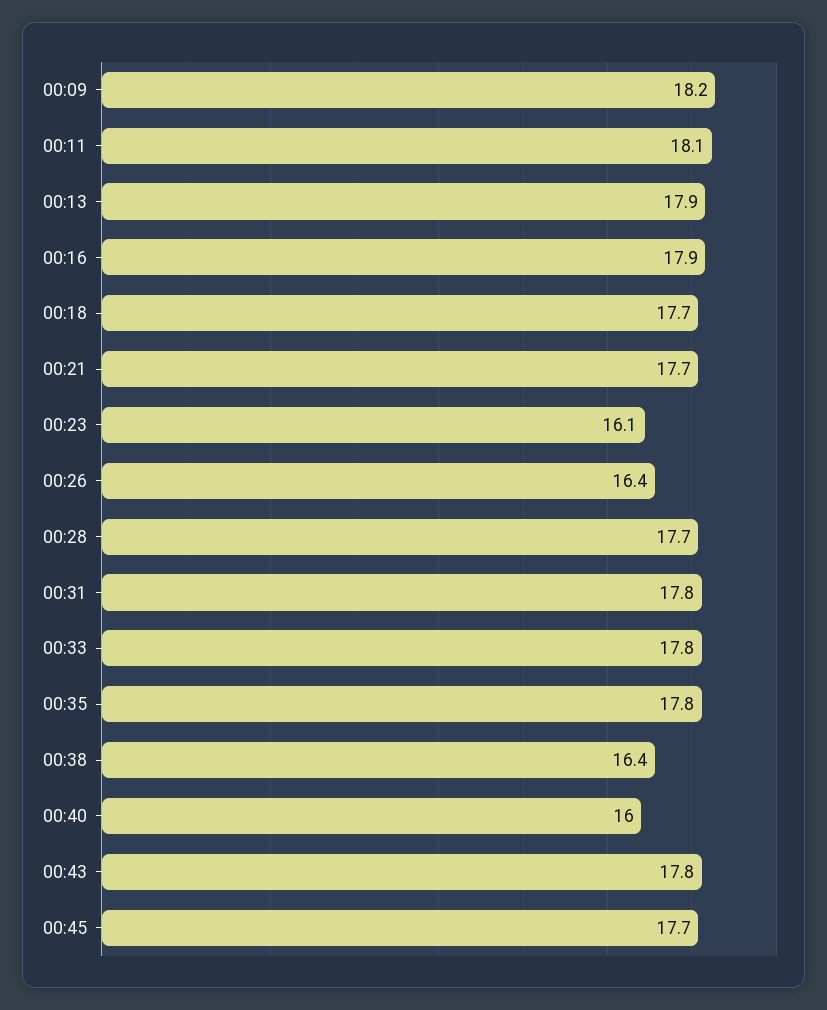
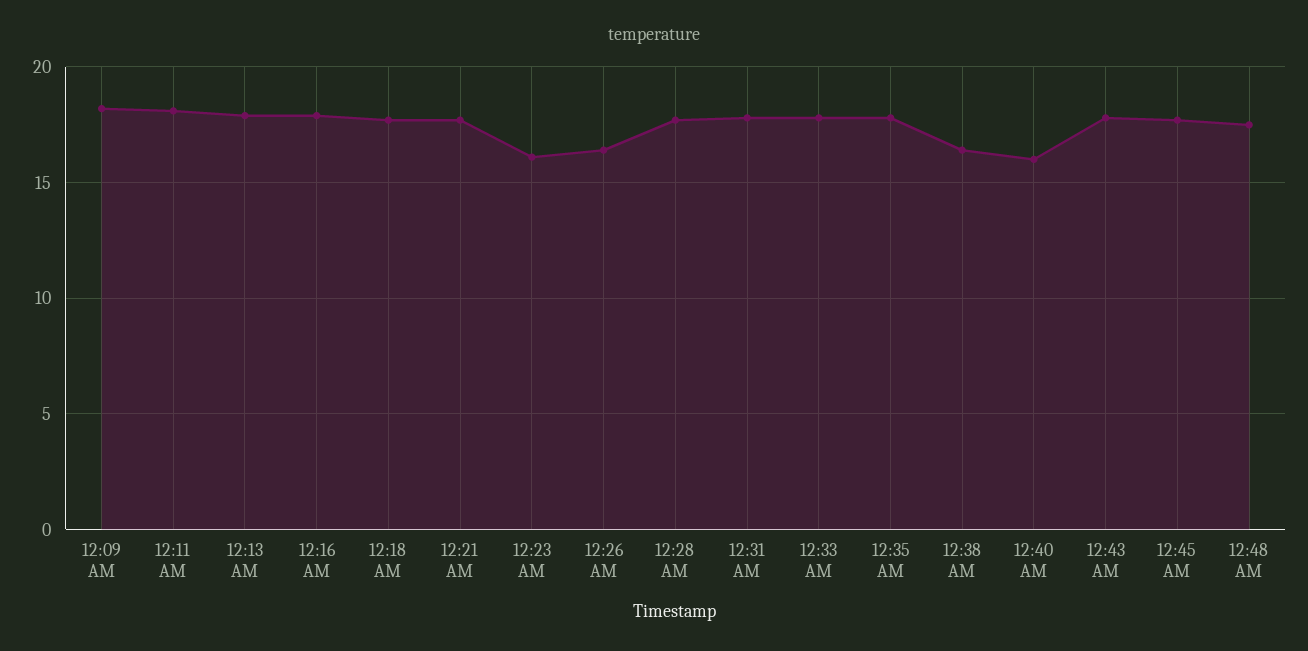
12:48 AM: none -> 17.5

